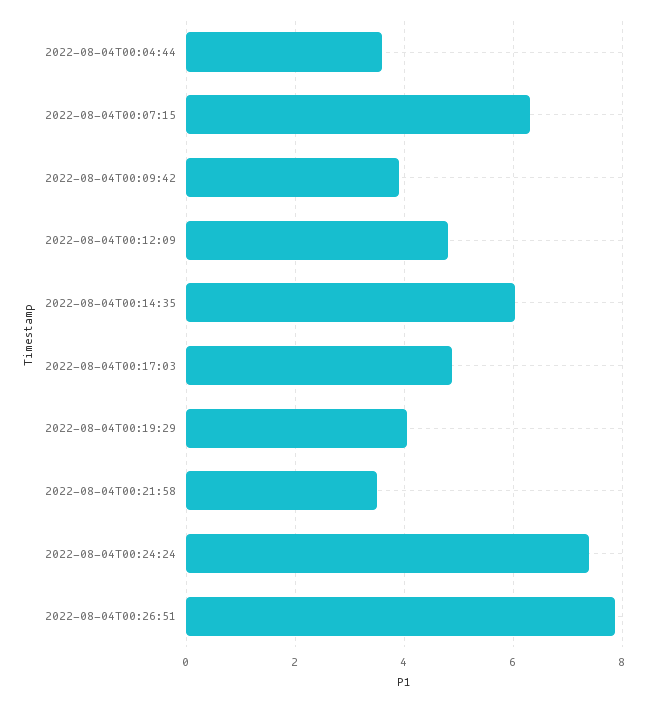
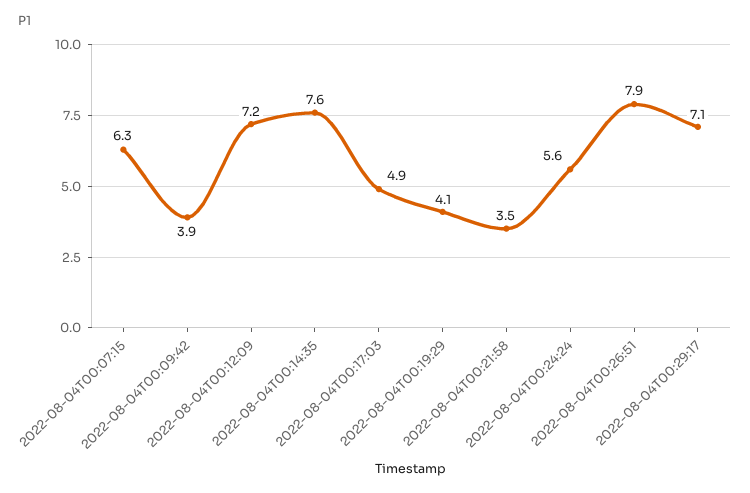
2022-08-04T00:04:44: 3.6 -> none
2022-08-04T00:12:09: 4.8 -> 7.2
2022-08-04T00:14:35: 6 -> 7.6
2022-08-04T00:24:24: 7.4 -> 5.6
2022-08-04T00:29:17: none -> 7.1

